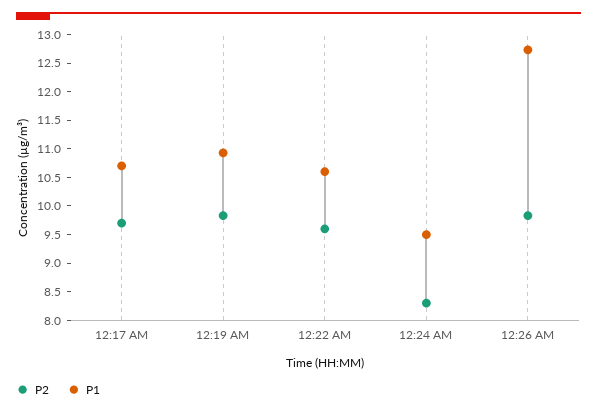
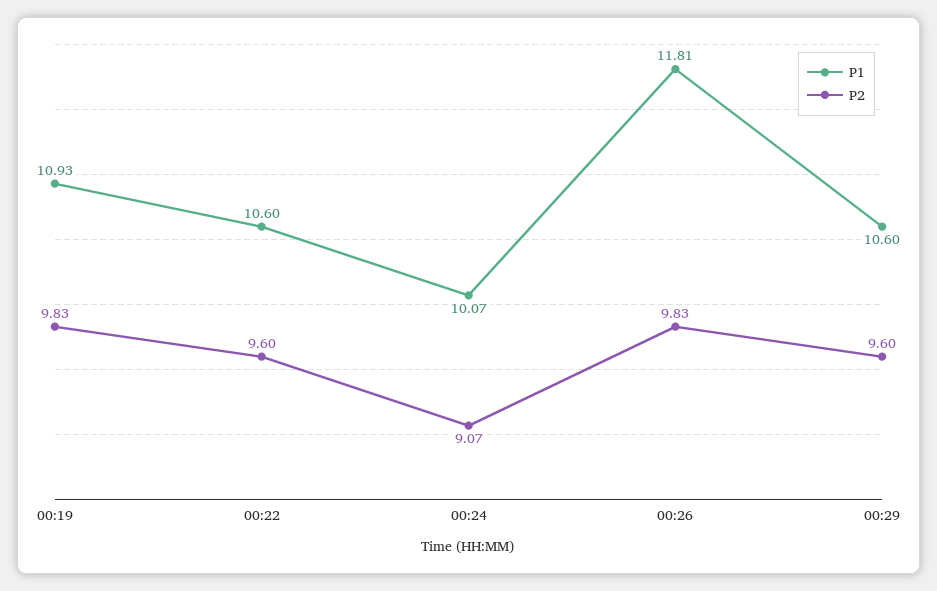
P2, 12:17 AM: 9.75 -> none
P1, 12:17 AM: 10.75 -> none
P2, 12:24 AM: 8.25 -> 9.07
P1, 12:24 AM: 9.5 -> 10.07
P1, 12:26 AM: 12.75 -> 11.81
P1, 00:29: none -> 10.6
P2, 00:29: none -> 9.6

